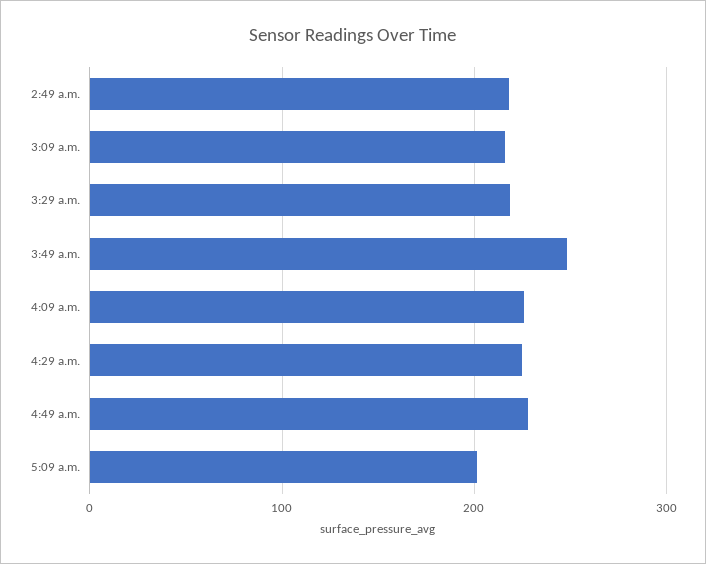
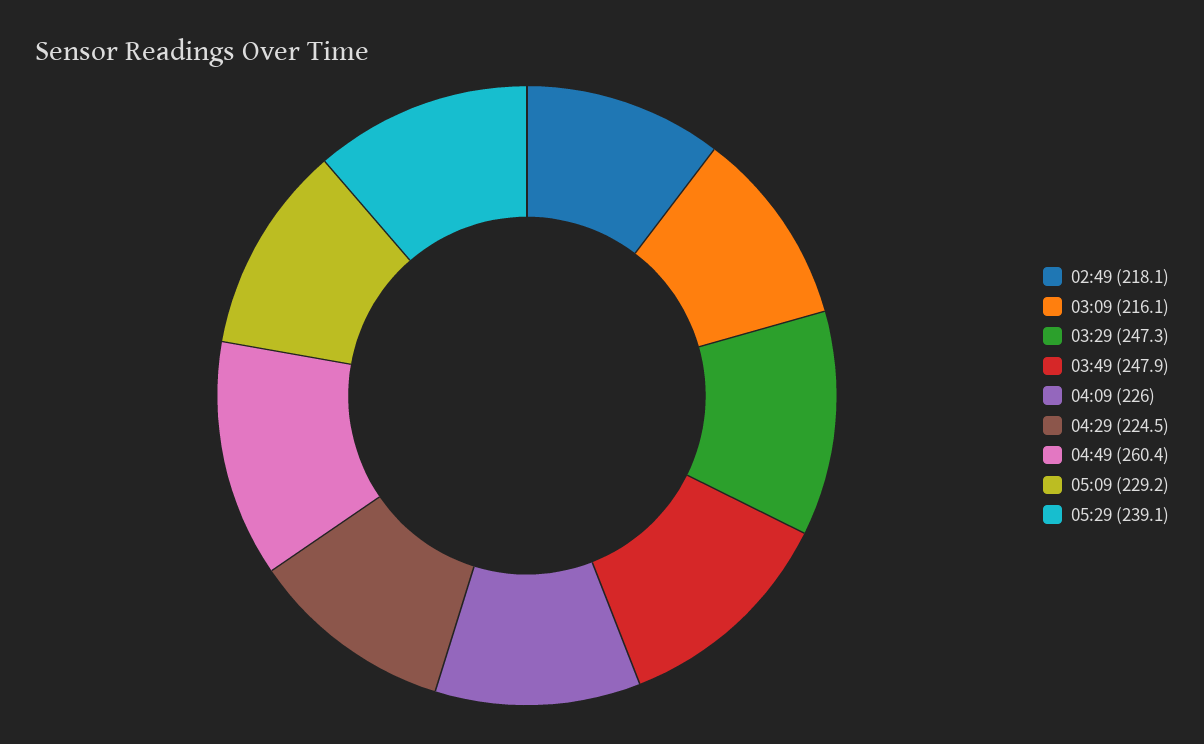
3:29 a.m.: 220 -> 247.3
4:49 a.m.: 230 -> 260.4
5:09 a.m.: 200 -> 229.2
05:29: none -> 239.1

